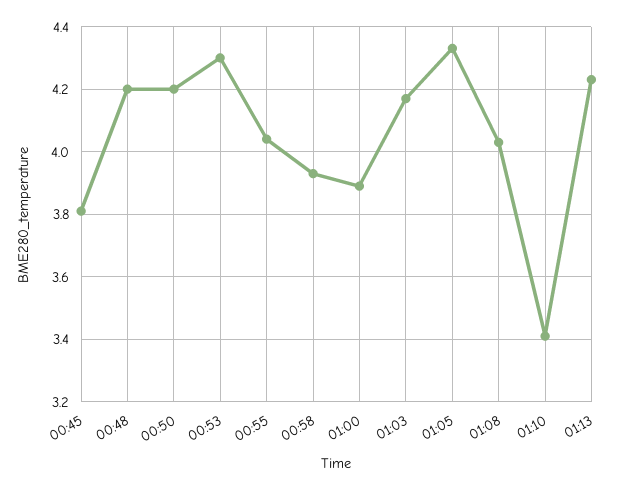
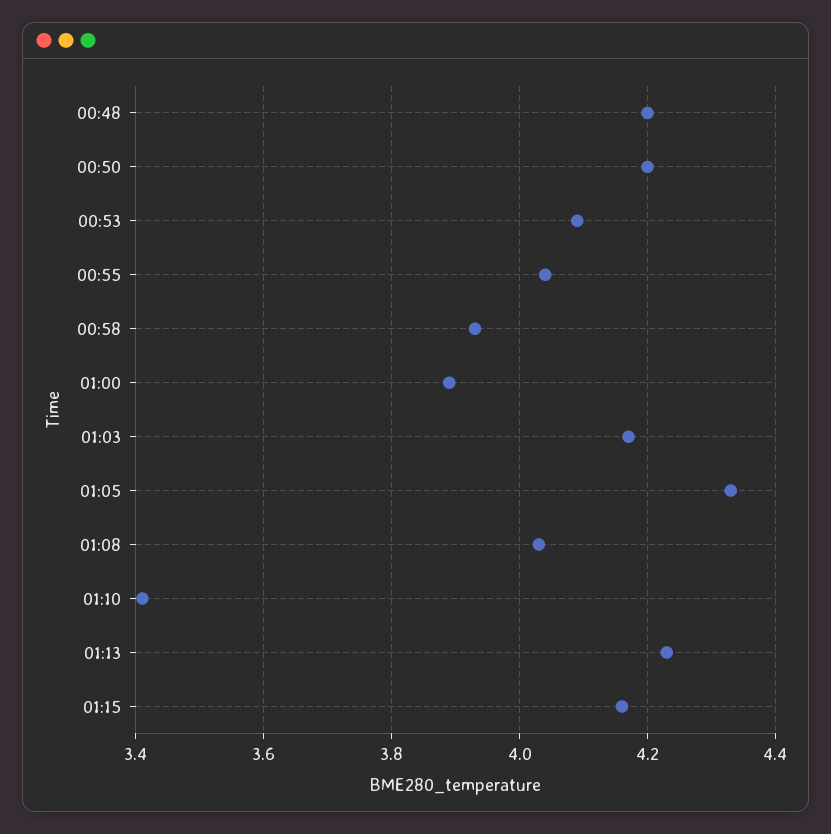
00:45: 3.8 -> none
00:53: 4.3 -> 4.1
01:15: none -> 4.15

